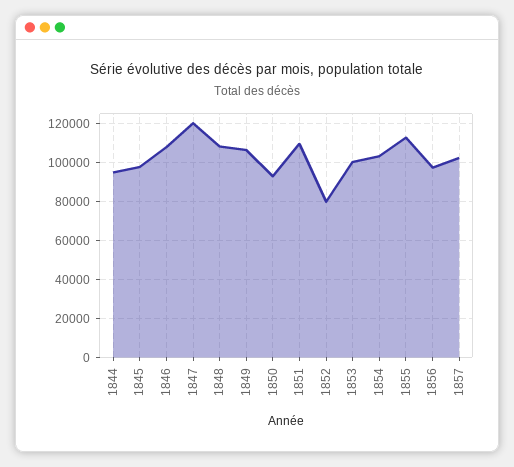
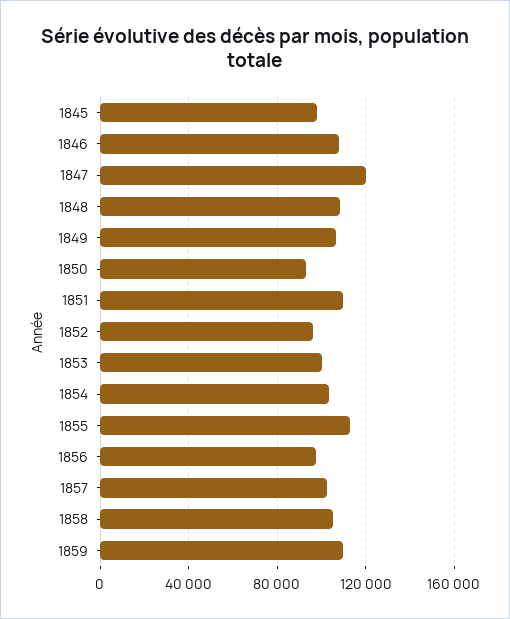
1844: 95000 -> none
1852: 80000 -> 95000
1858: none -> 105000
1859: none -> 110000

